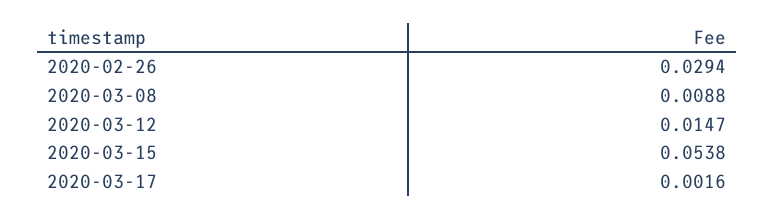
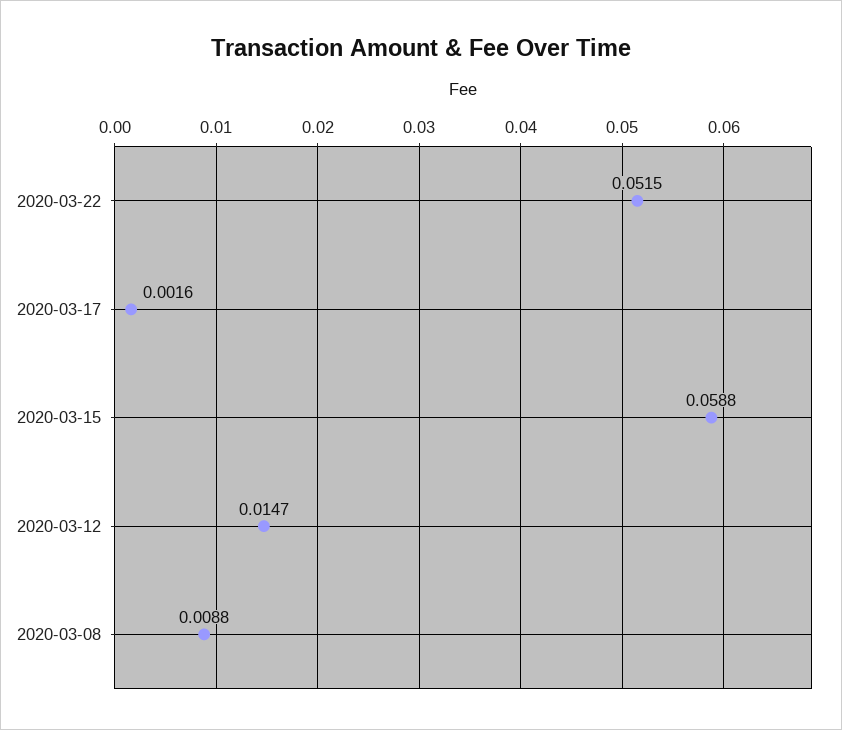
2020-02-26: 0.0294 -> none
2020-03-15: 0.0538 -> 0.0588
2020-03-22: none -> 0.0515

